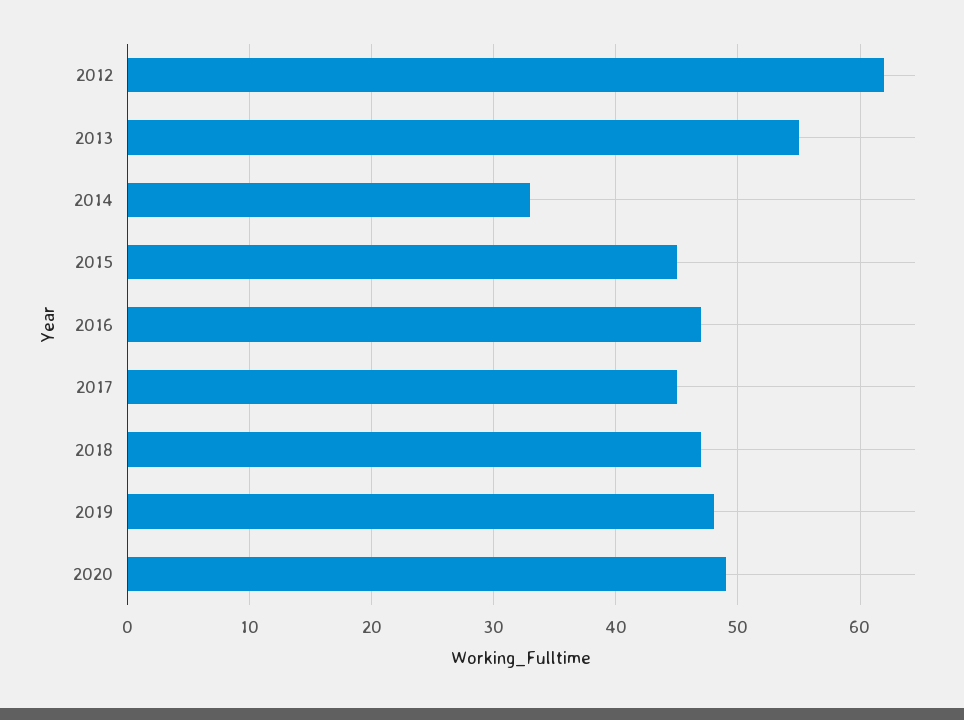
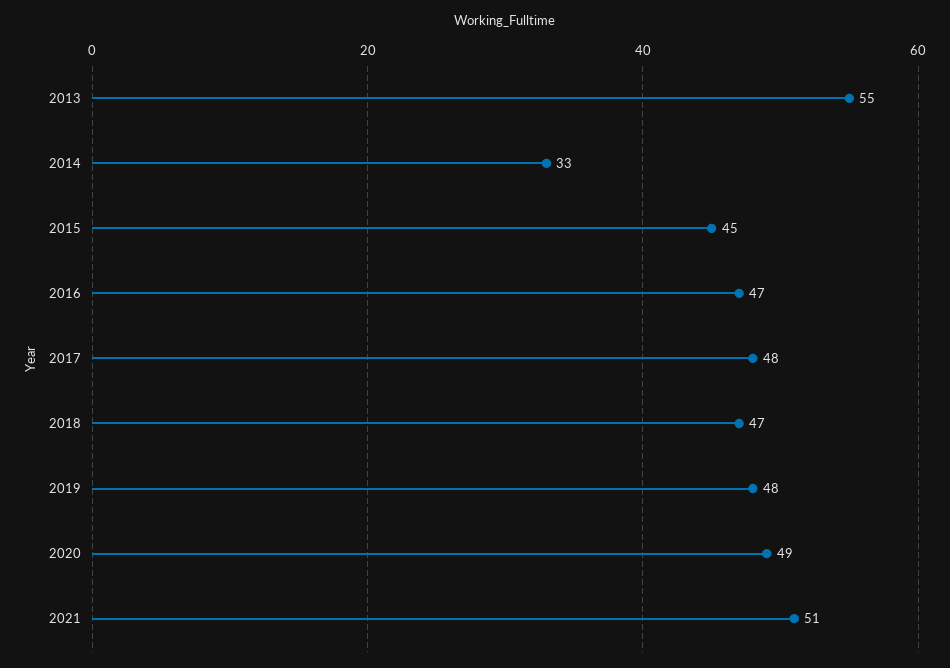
2012: 62 -> none
2017: 45 -> 48
2021: none -> 51

